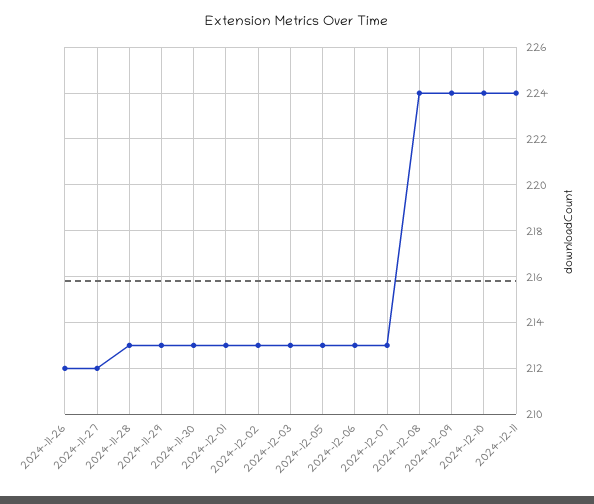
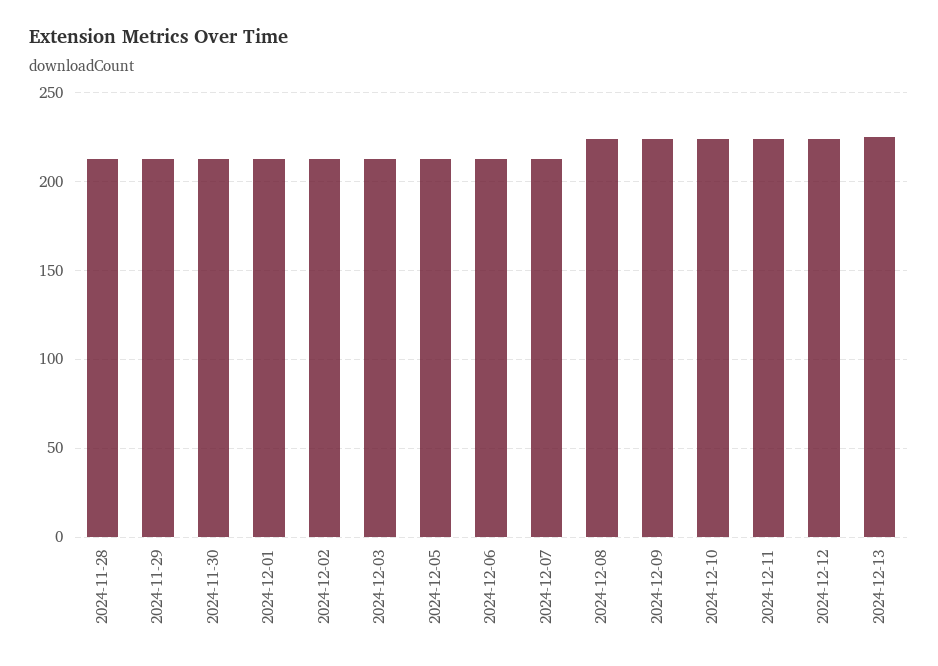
2024-11-26: 212 -> none
2024-11-27: 212 -> none
2024-12-12: none -> 225
2024-12-13: none -> 225

